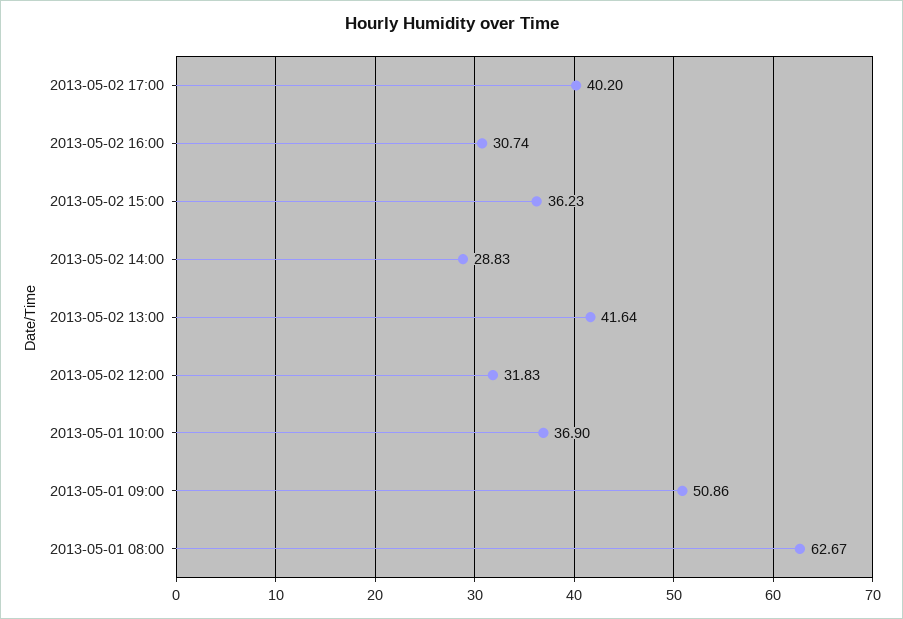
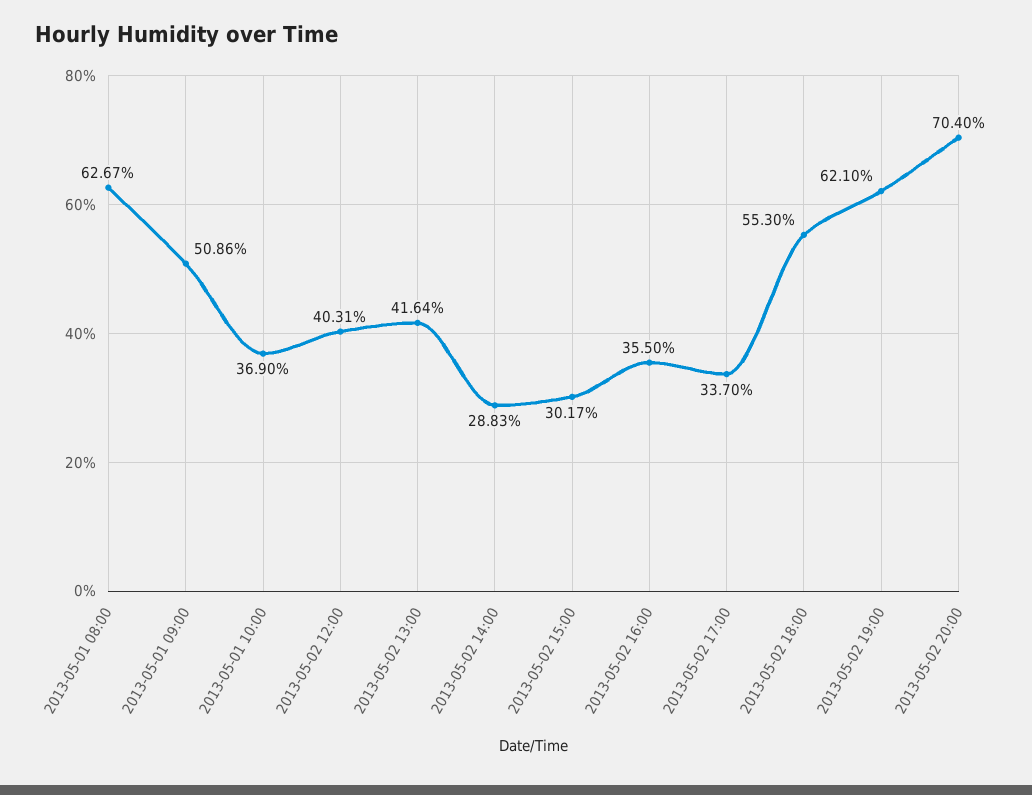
2013-05-02 17:00: 40.2 -> 33.7
2013-05-02 16:00: 30.74 -> 35.5
2013-05-02 15:00: 36.23 -> 30.17
2013-05-02 12:00: 31.83 -> 40.31
2013-05-02 18:00: none -> 55.3
2013-05-02 19:00: none -> 62.1
2013-05-02 20:00: none -> 70.4

